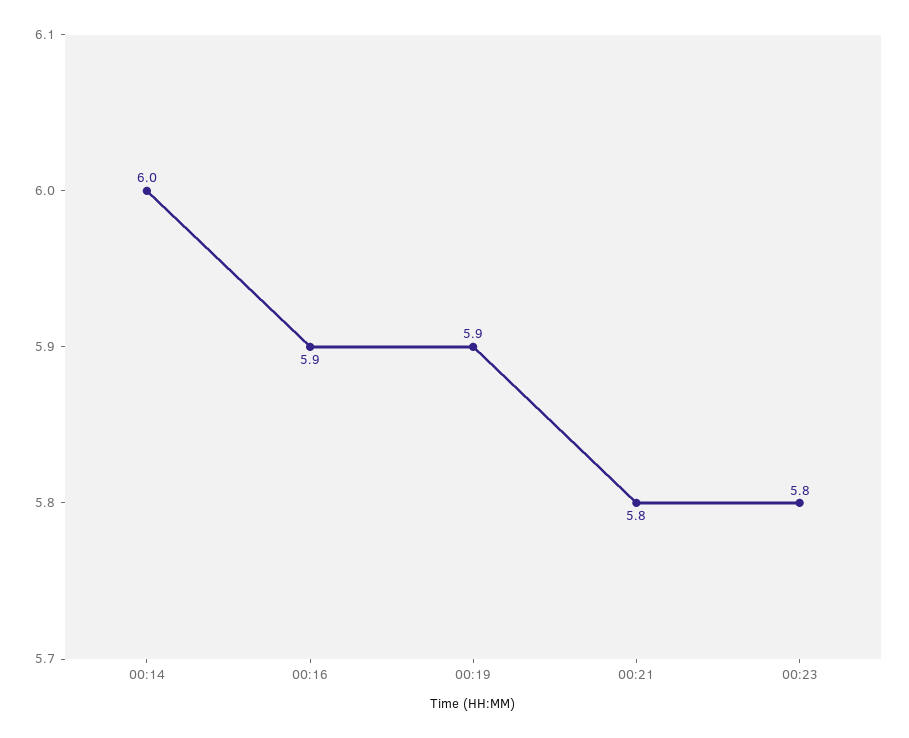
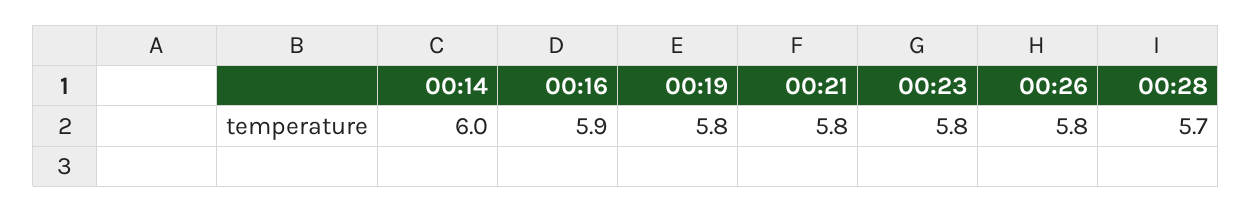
00:19: 5.9 -> 5.8
00:26: none -> 5.8
00:28: none -> 5.7

